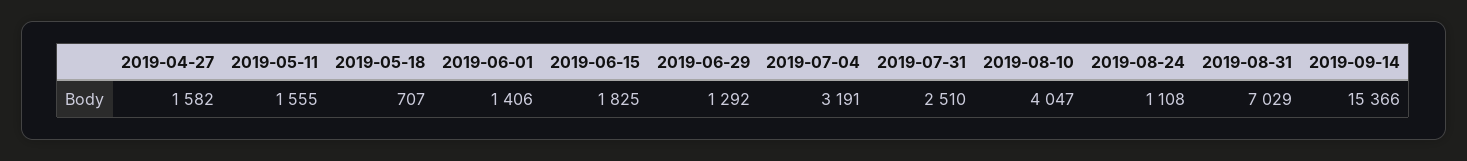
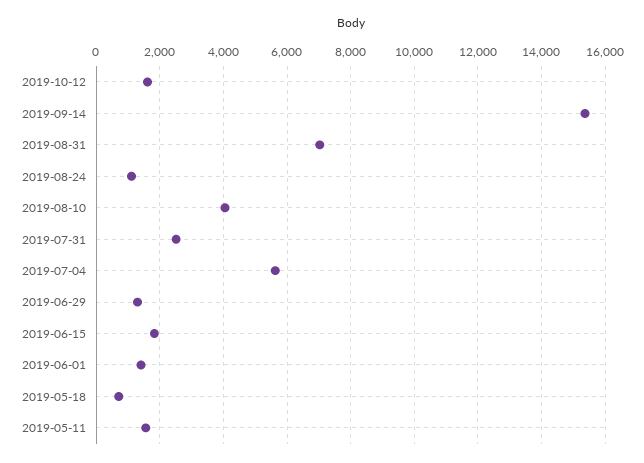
2019-04-27: 1582 -> none
2019-07-04: 3191 -> 5600
2019-10-12: none -> 1600

